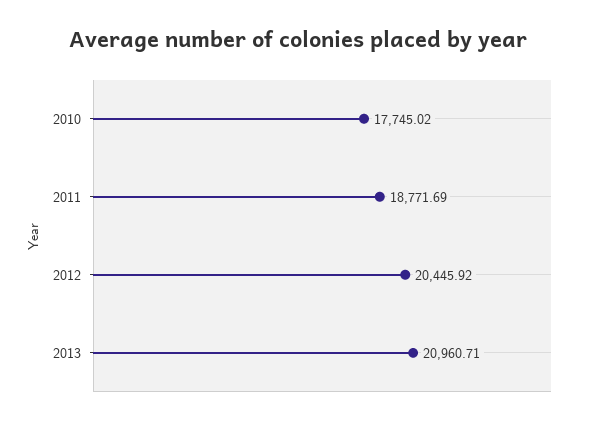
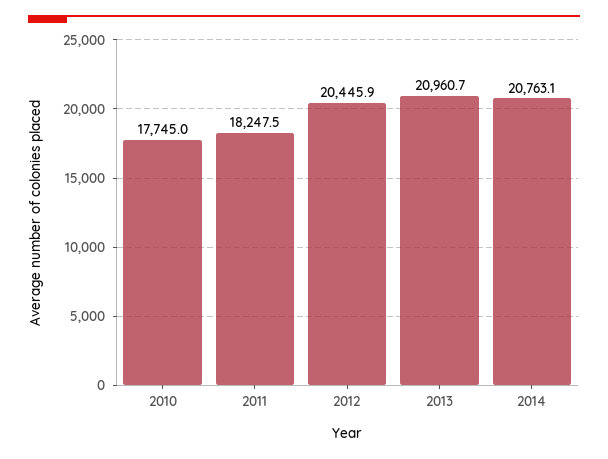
2011: 18771.69 -> 18247.5
2014: none -> 20763.1

